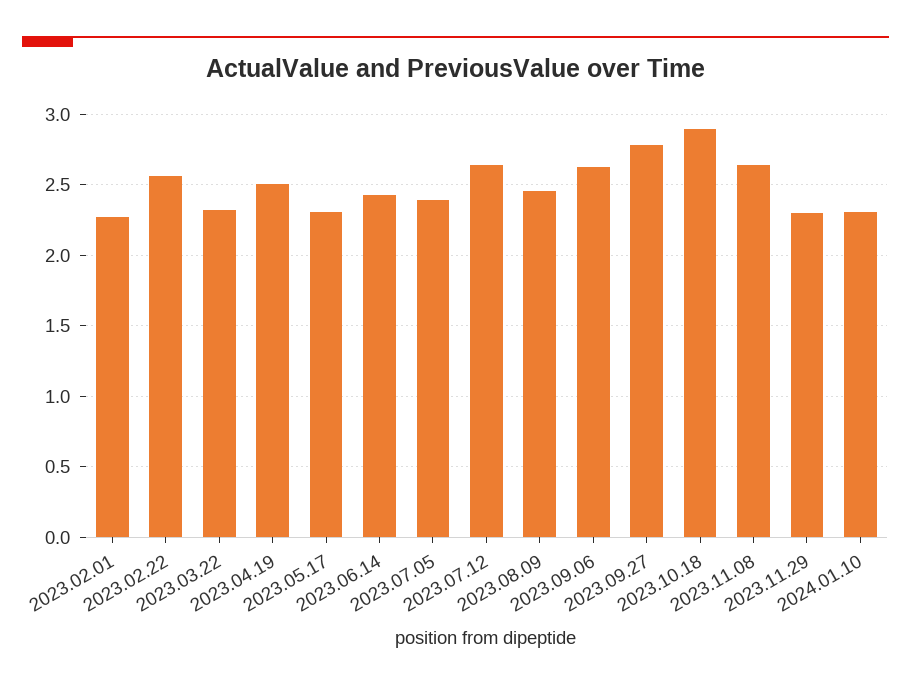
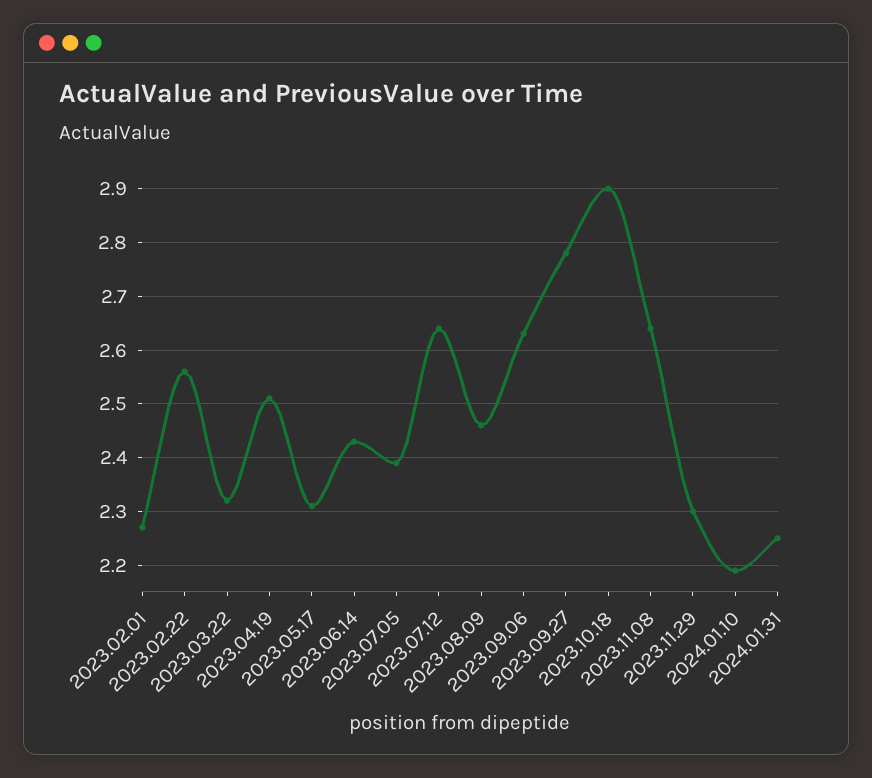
2024.01.10: 2.3 -> 2.2
2024.01.31: none -> 2.25

